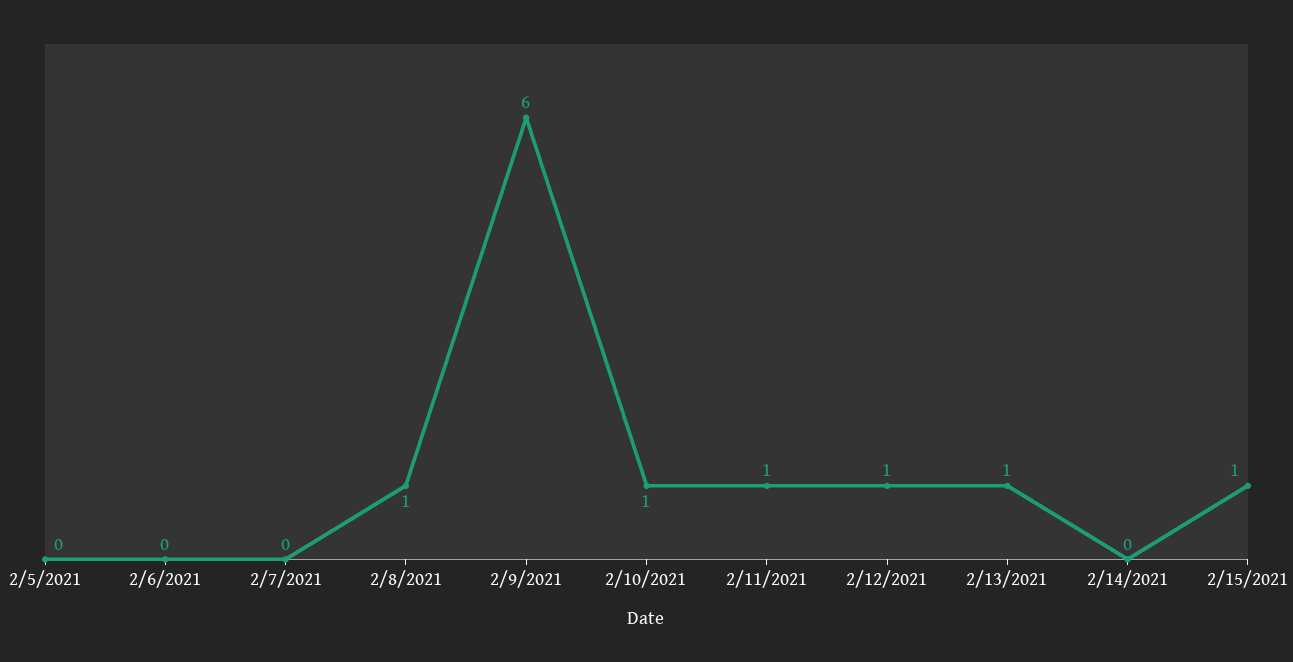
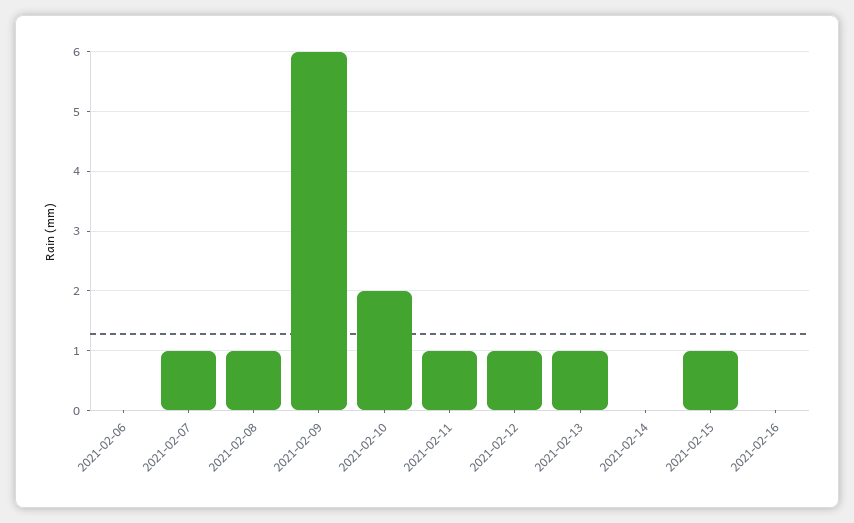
2/5/2021: 0 -> none
2/7/2021: 0 -> 1
2/10/2021: 1 -> 2
2021-02-16: none -> 0

